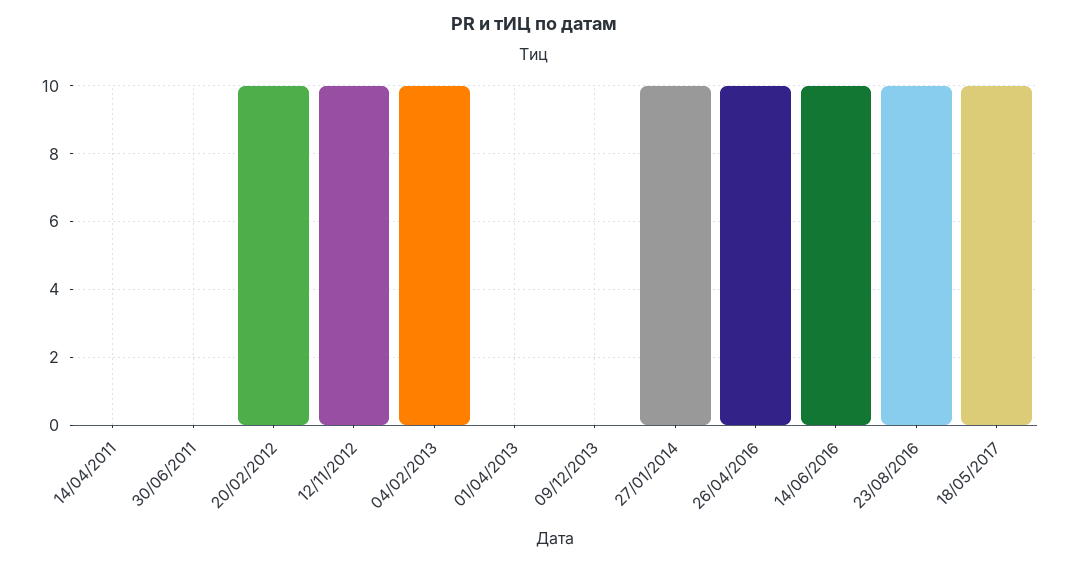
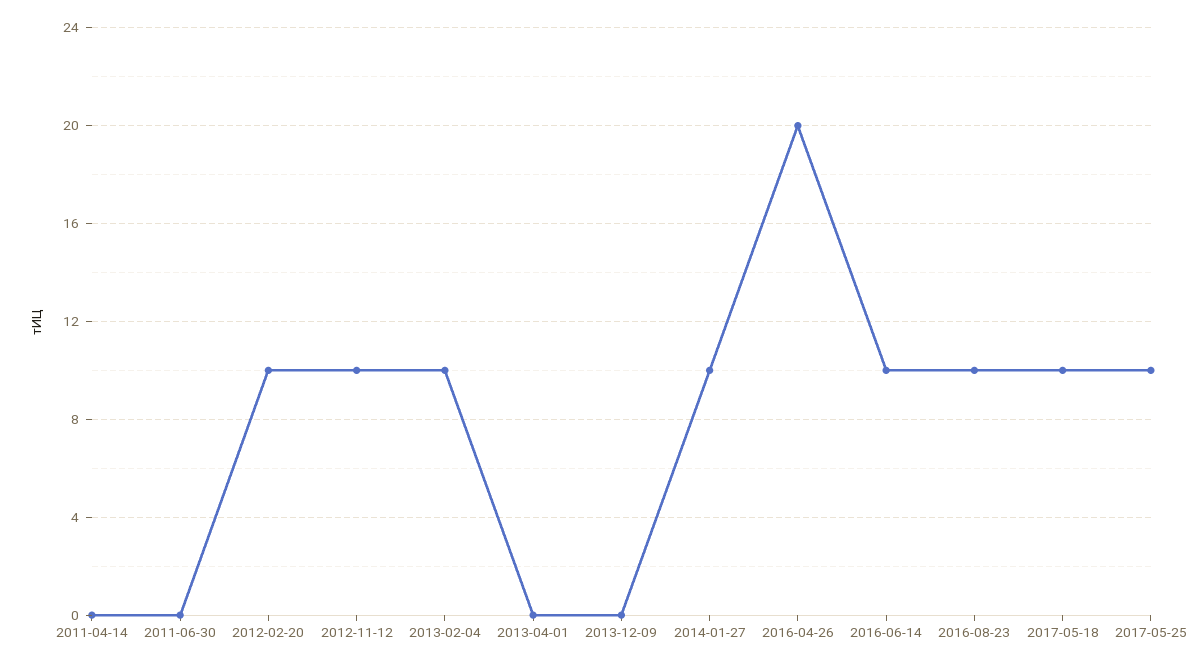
26/04/2016: 10 -> 20
2017-05-25: none -> 10

